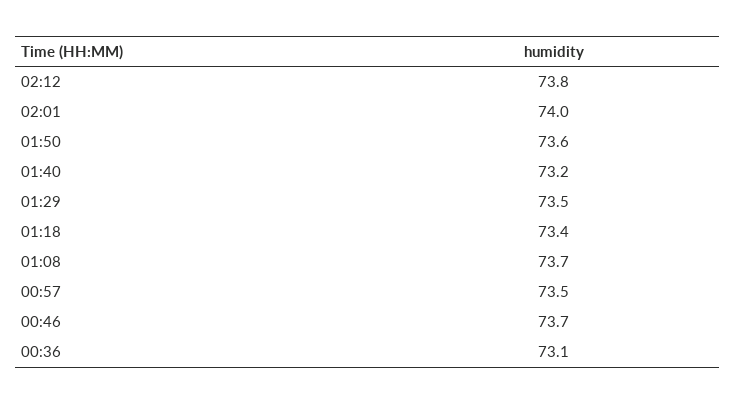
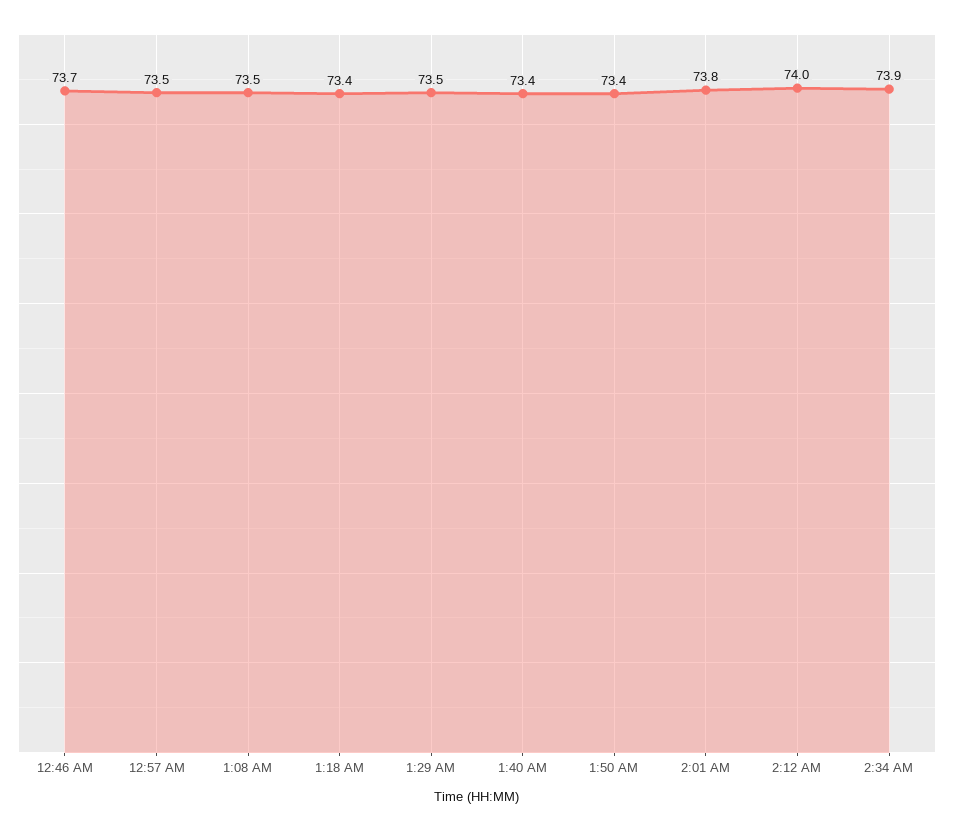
02:12: 73.8 -> 74
02:01: 74 -> 73.8
01:50: 73.6 -> 73.4
01:40: 73.2 -> 73.4
01:08: 73.7 -> 73.5
00:36: 73.1 -> none
2:34 AM: none -> 73.9

